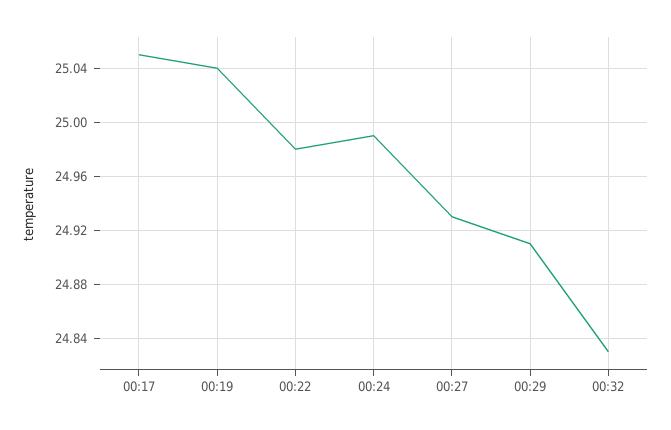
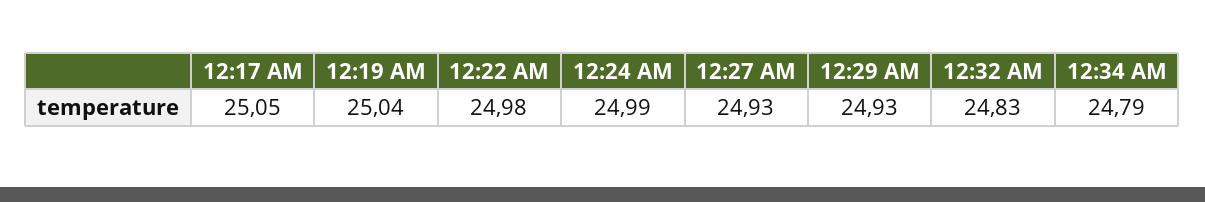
00:29: 24.91 -> 24.93
12:34 AM: none -> 24.79

